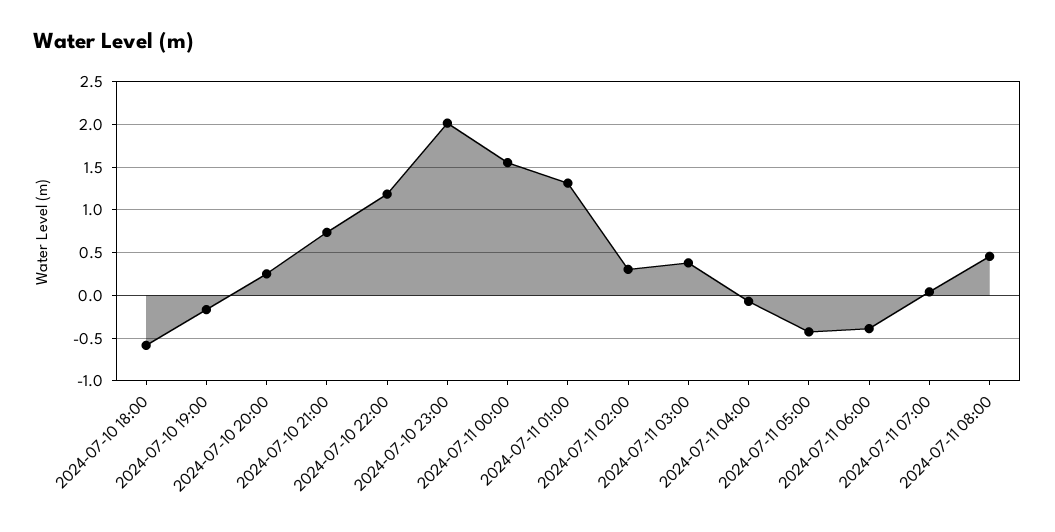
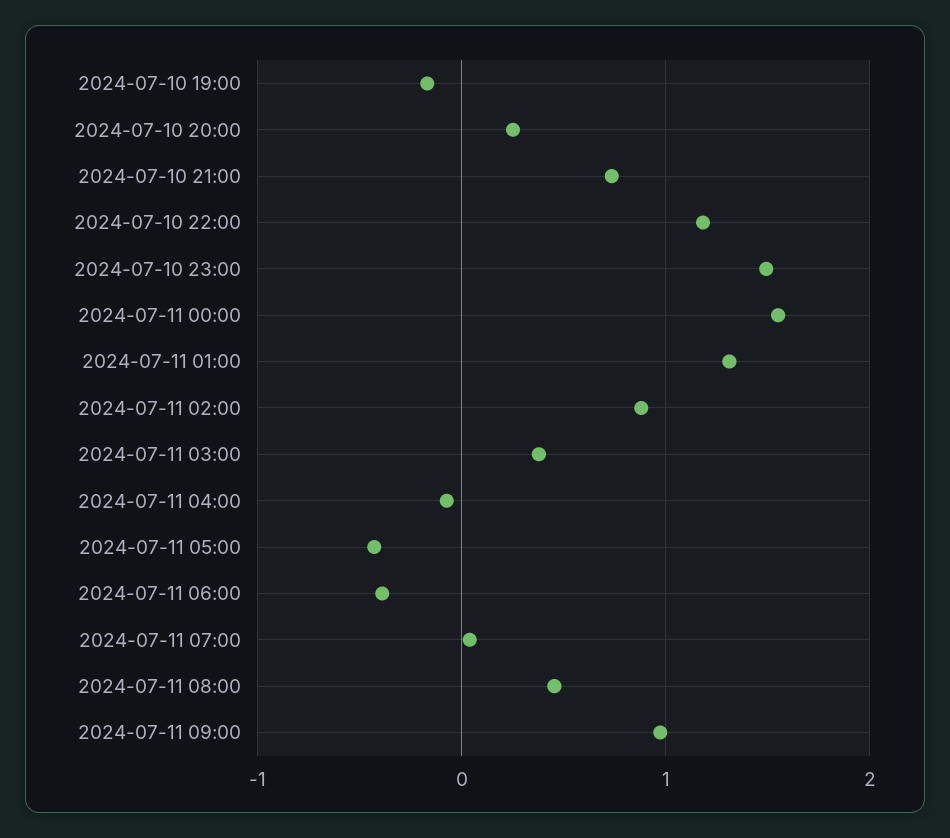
2024-07-10 18:00: -0.6 -> none
2024-07-10 23:00: 2 -> 1.5
2024-07-11 02:00: 0.3 -> 0.9
2024-07-11 09:00: none -> 1

